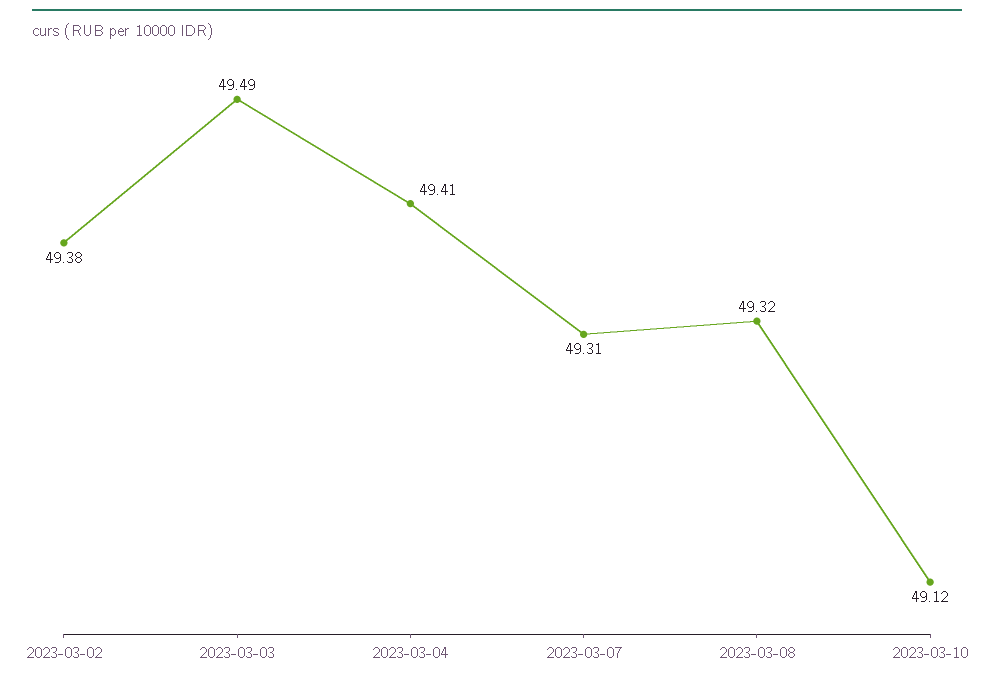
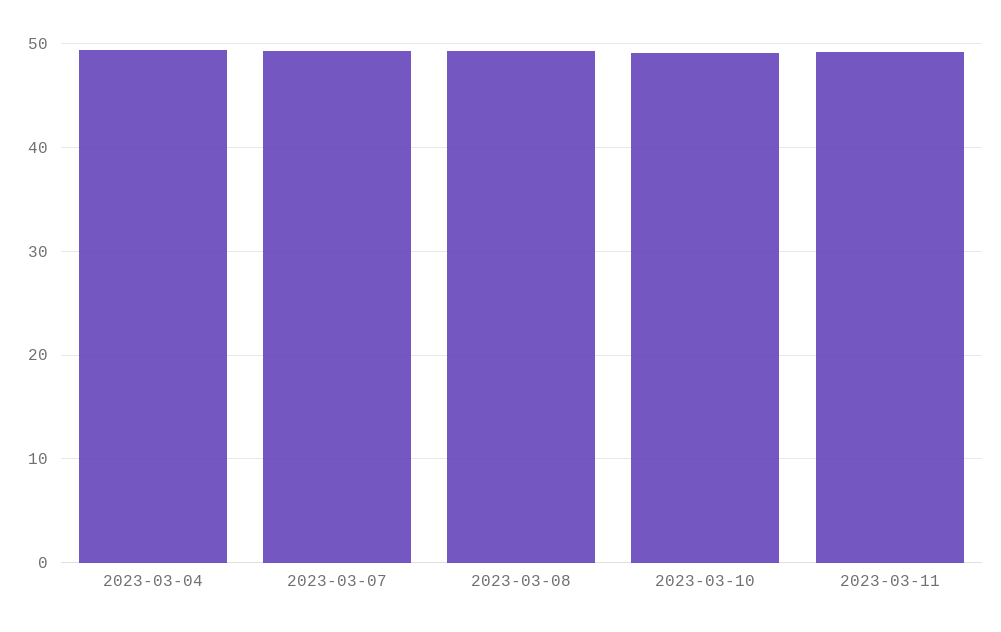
2023-03-02: 49.38 -> none
2023-03-03: 49.49 -> none
2023-03-11: none -> 49

